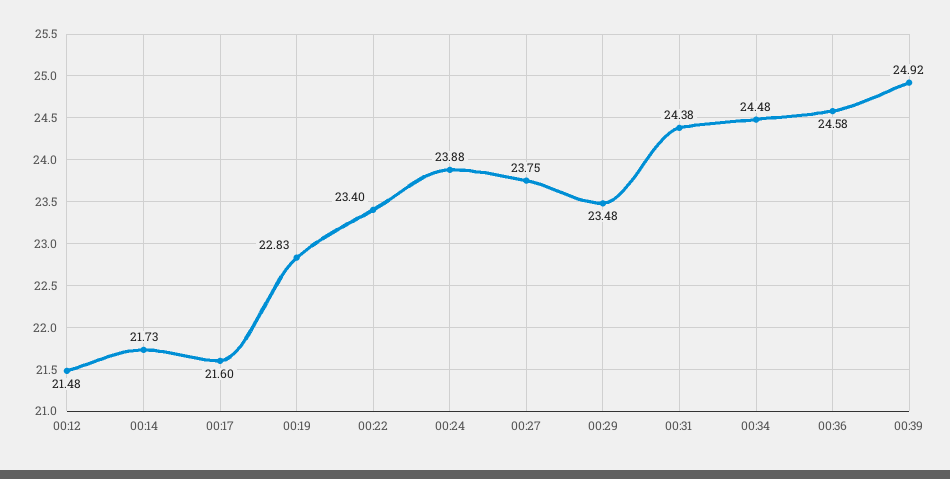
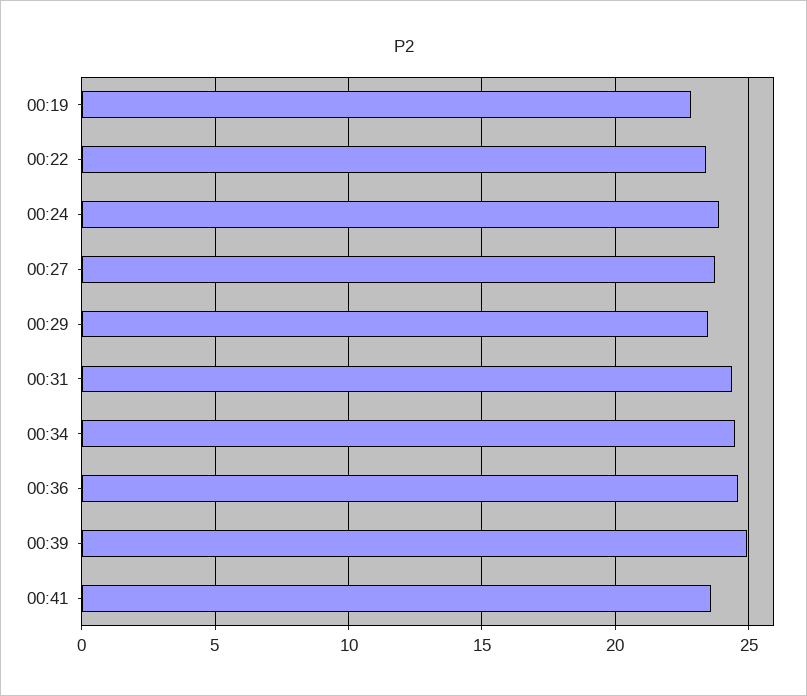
00:12: 21.48 -> none
00:14: 21.73 -> none
00:17: 21.6 -> none
00:41: none -> 23.5

